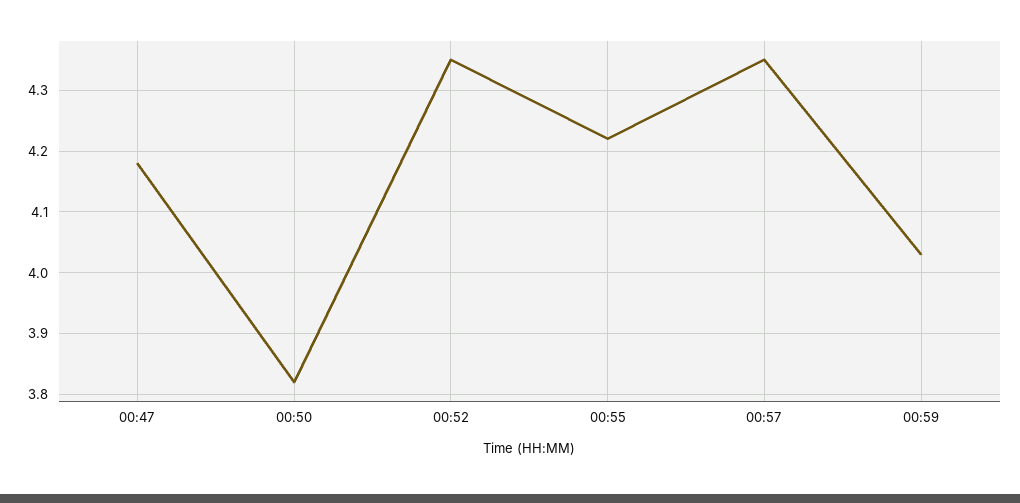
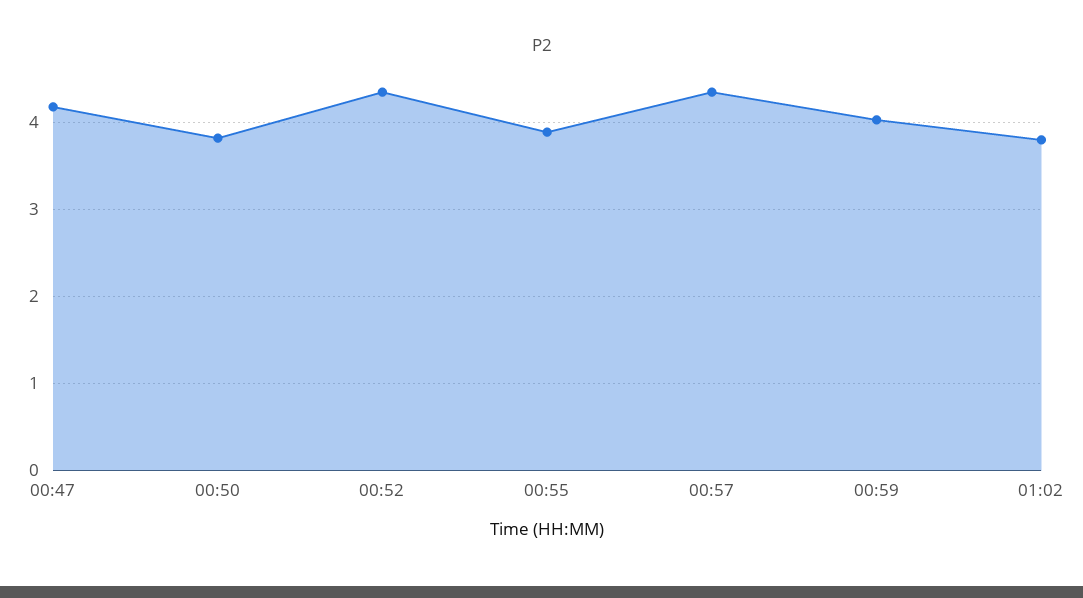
00:55: 4.22 -> 3.9
01:02: none -> 3.8

